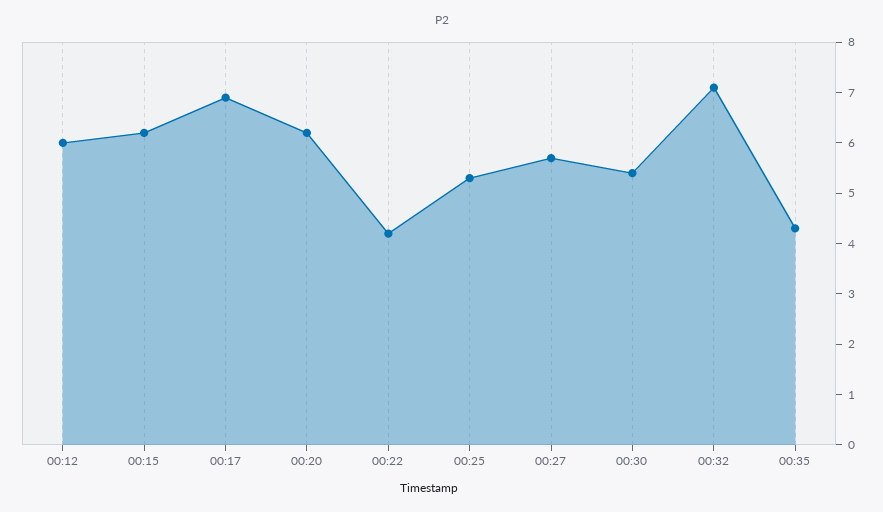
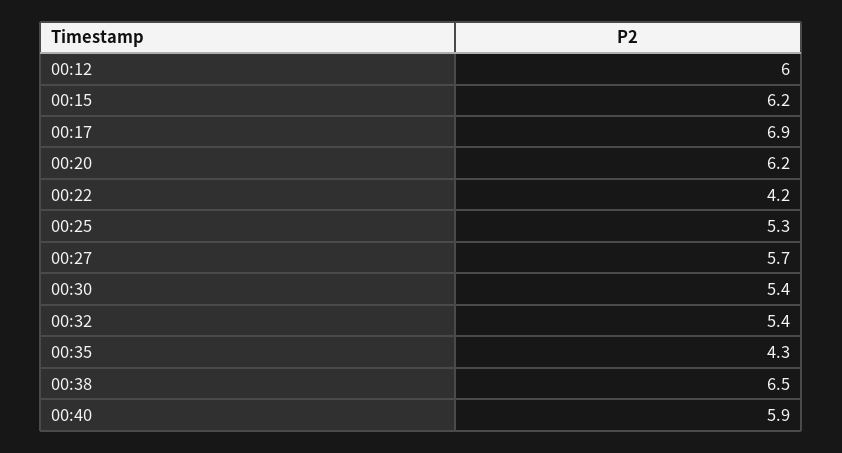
00:32: 7 -> 5.4
00:38: none -> 6.5
00:40: none -> 5.9

